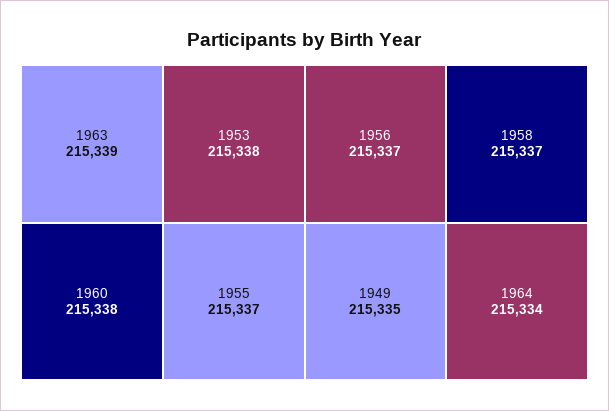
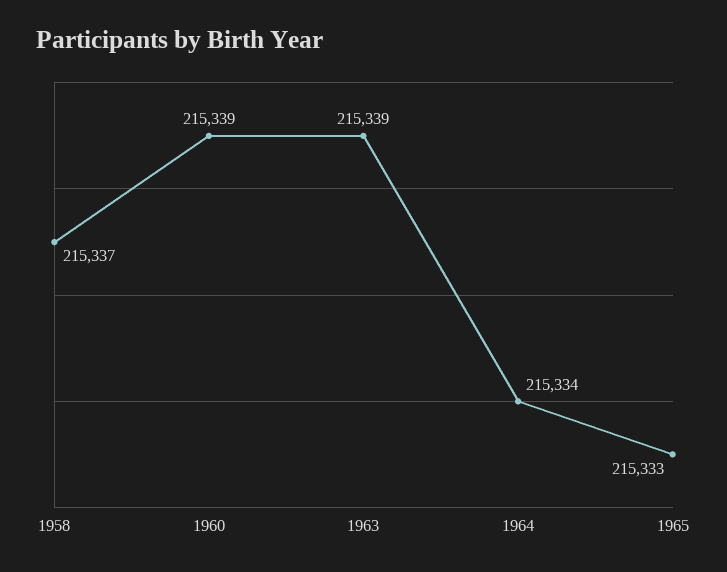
1953: 215338 -> none
1960: 215338 -> 215339
1955: 215337 -> none
1956: 215337 -> none
1949: 215335 -> none
1965: none -> 215333

